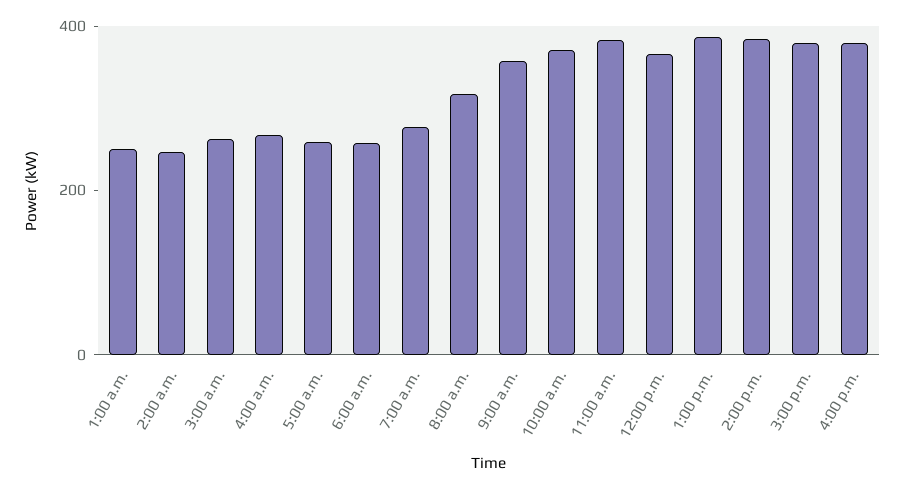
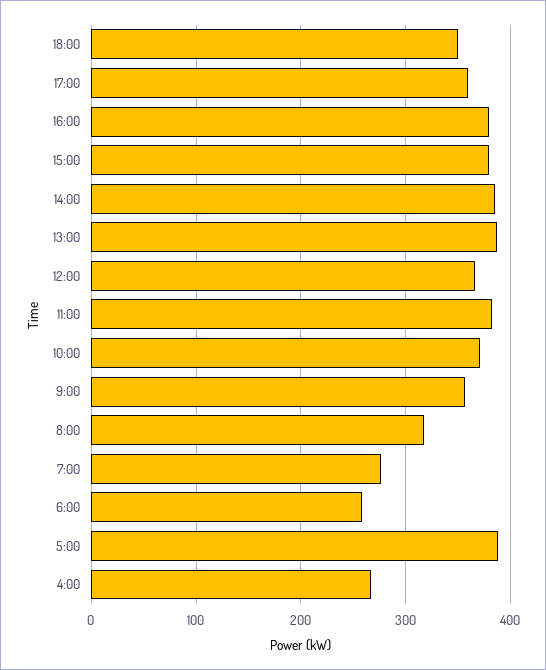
1:00 a.m.: 250 -> none
2:00 a.m.: 250 -> none
3:00 a.m.: 250 -> none
5:00 a.m.: 250 -> 390
18:00: none -> 350
17:00: none -> 360

